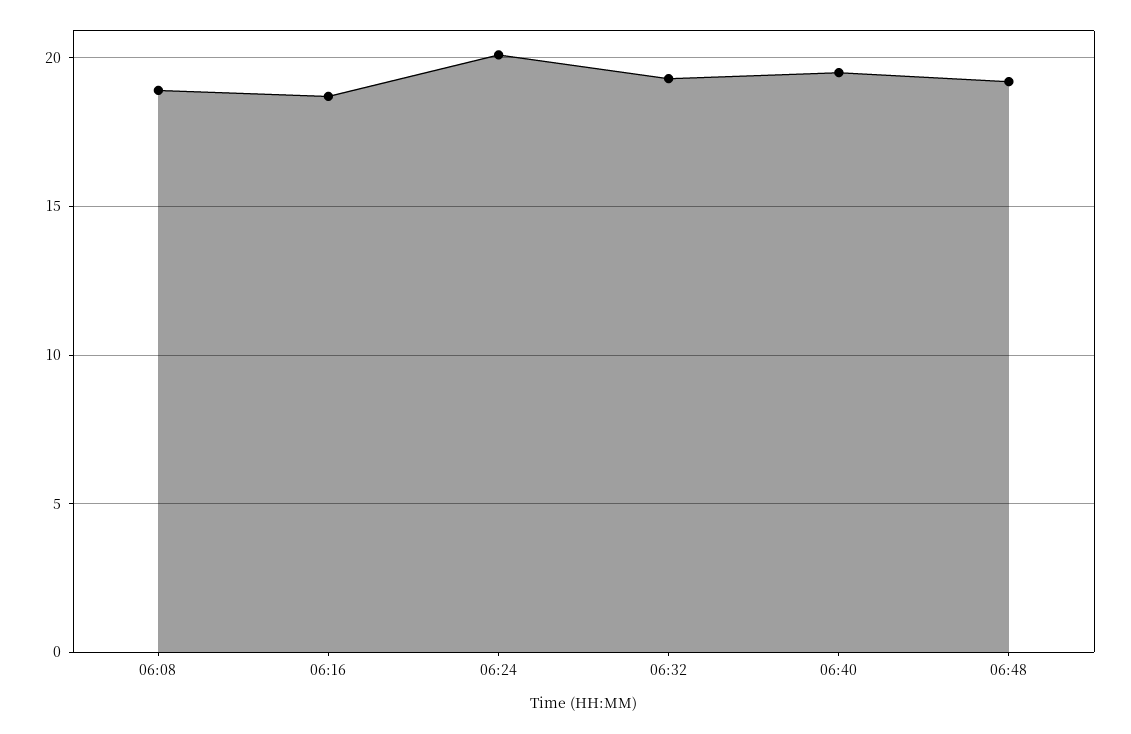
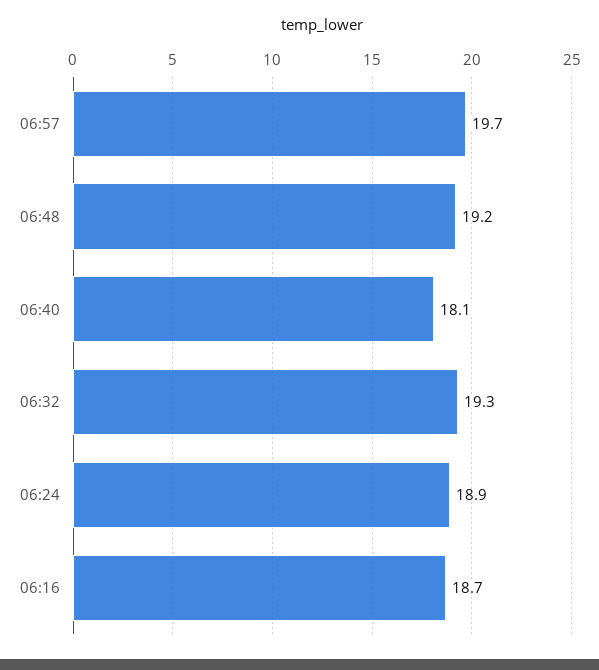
06:08: 19 -> none
06:24: 20 -> 18.9
06:40: 19.5 -> 18.1
06:57: none -> 19.7

